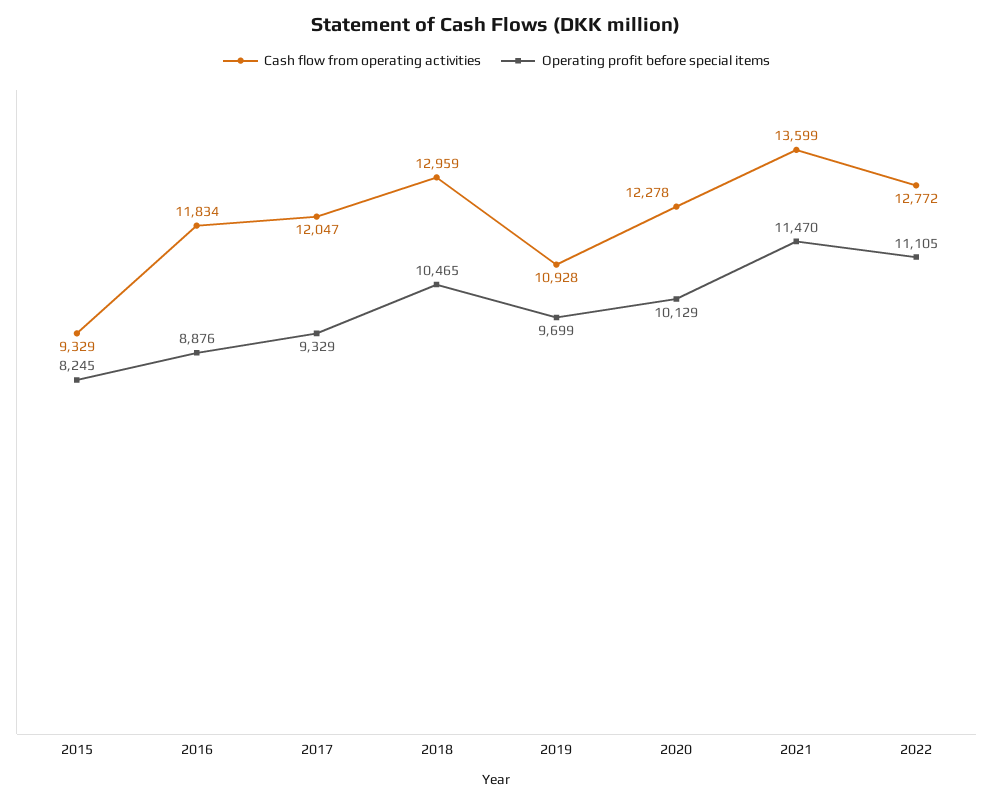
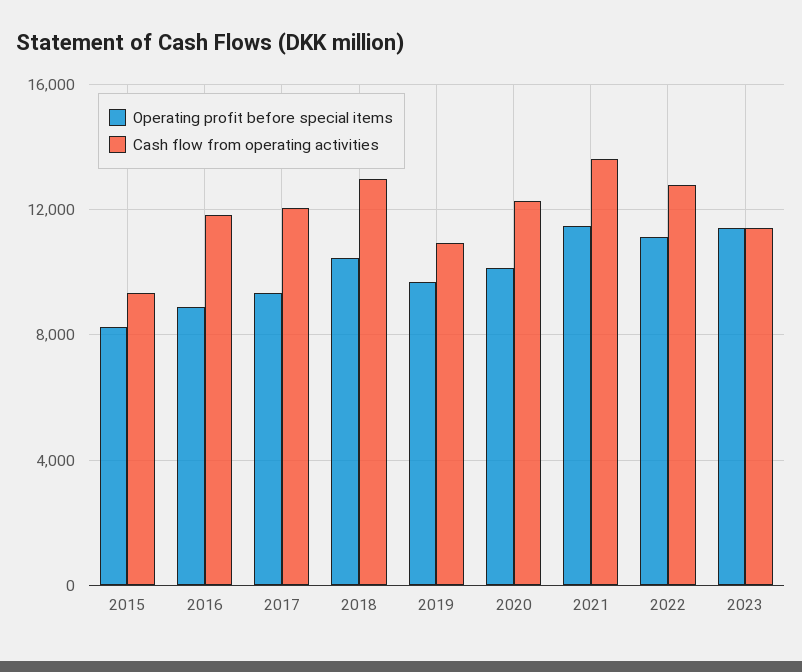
Operating profit before special items, 2023: none -> 11500
Cash flow from operating activities, 2023: none -> 11500

